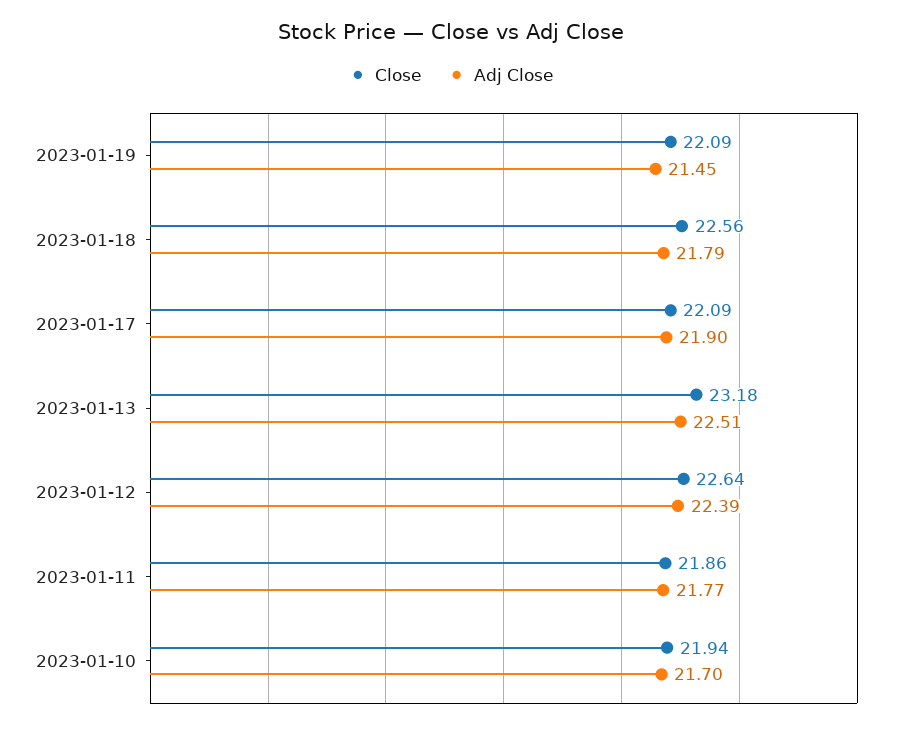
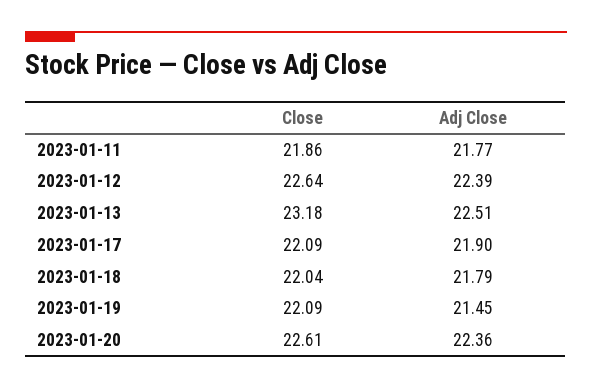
Close, 2023-01-18: 22.56 -> 22.04
Close, 2023-01-10: 21.94 -> none
Adj Close, 2023-01-10: 21.7 -> none
Close, 2023-01-20: none -> 22.61
Adj Close, 2023-01-20: none -> 22.36

